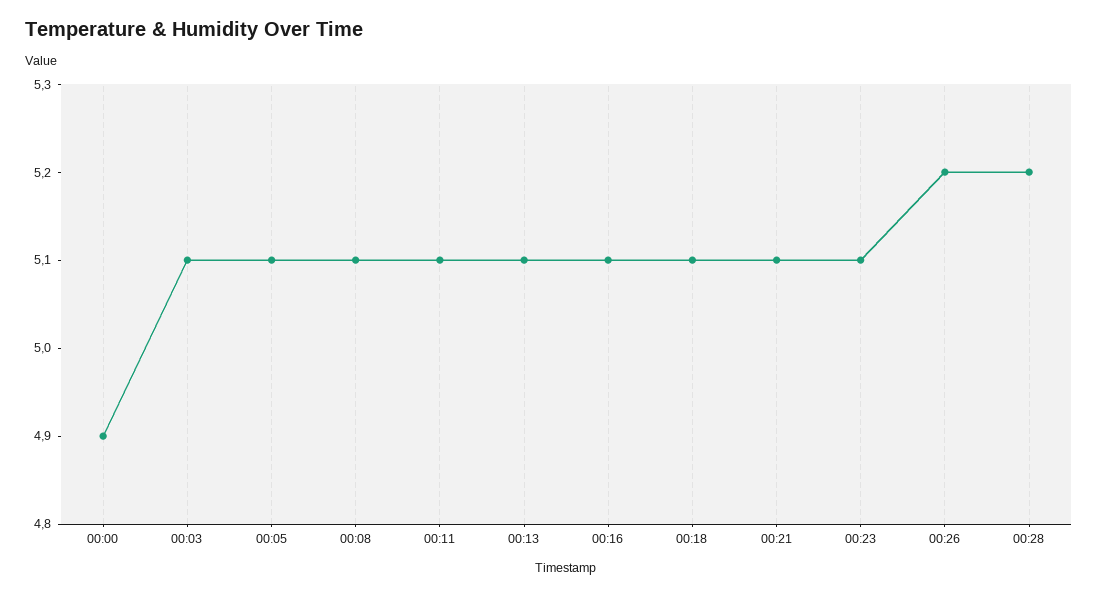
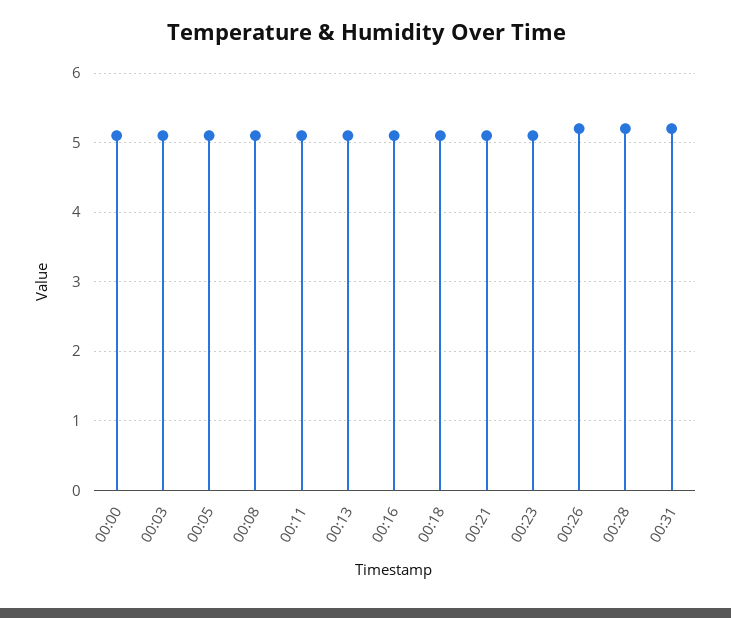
00:00: 4.9 -> 5.1
00:31: none -> 5.2

